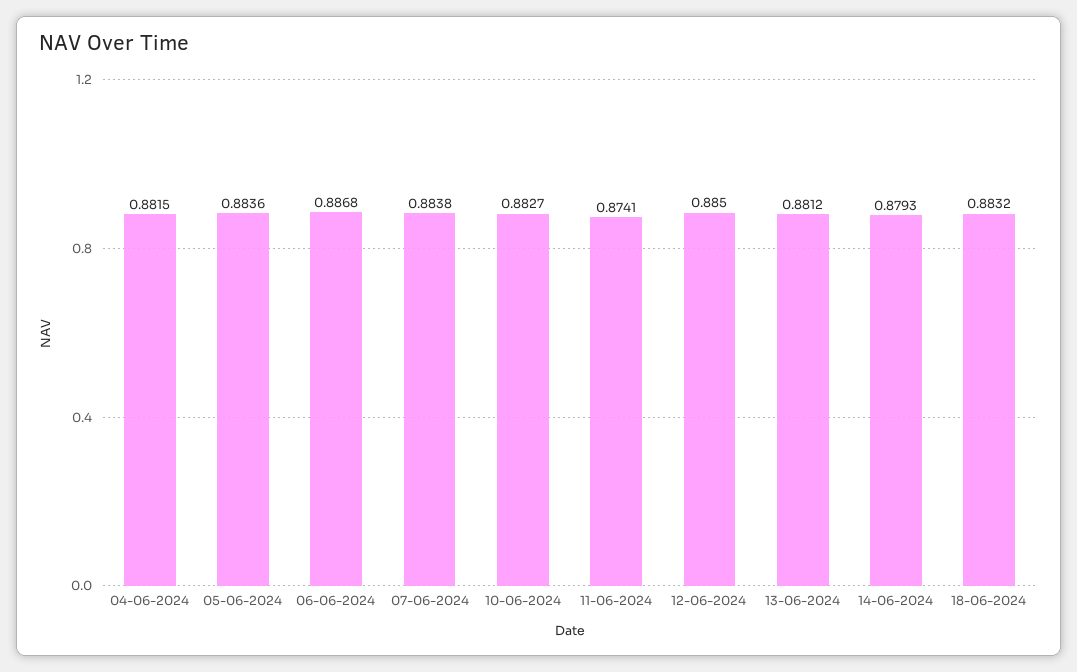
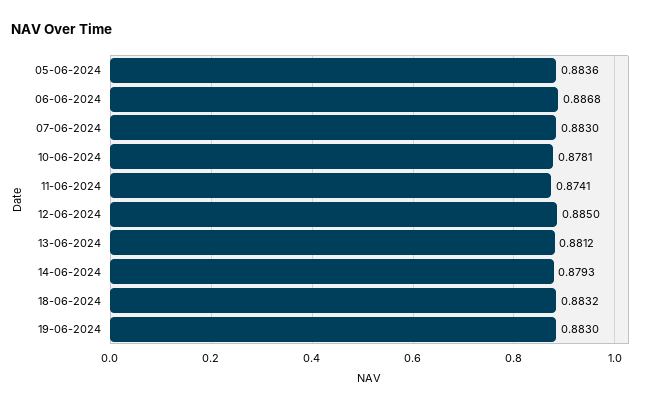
04-06-2024: 0.8815 -> none
07-06-2024: 0.8838 -> 0.883
10-06-2024: 0.8827 -> 0.8781
19-06-2024: none -> 0.883

